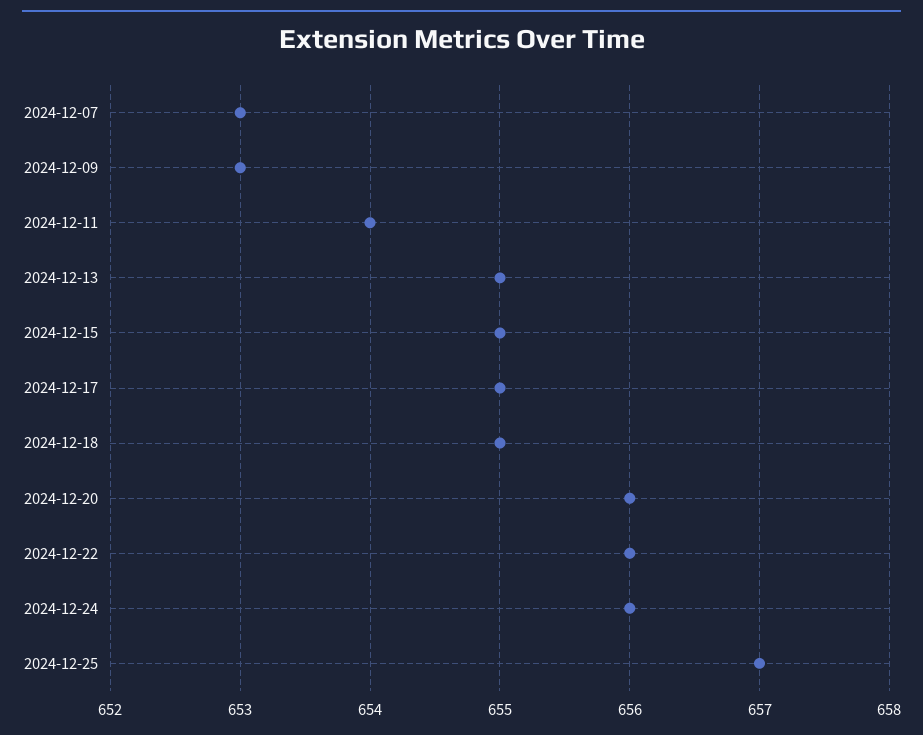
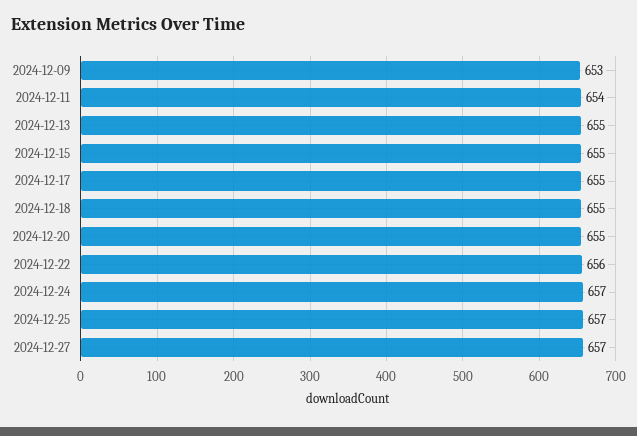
2024-12-07: 653 -> none
2024-12-20: 656 -> 655
2024-12-24: 656 -> 657
2024-12-27: none -> 657

